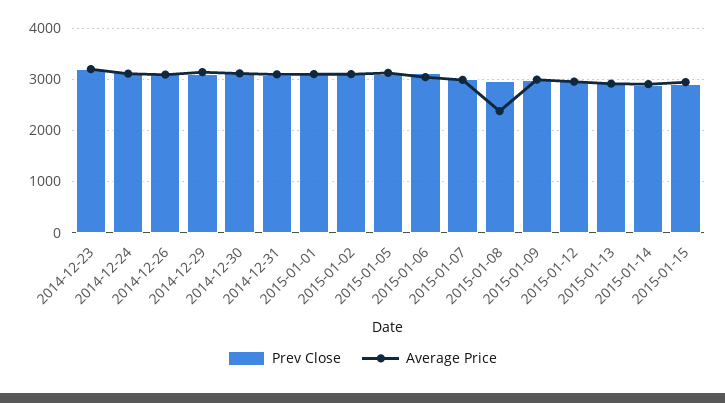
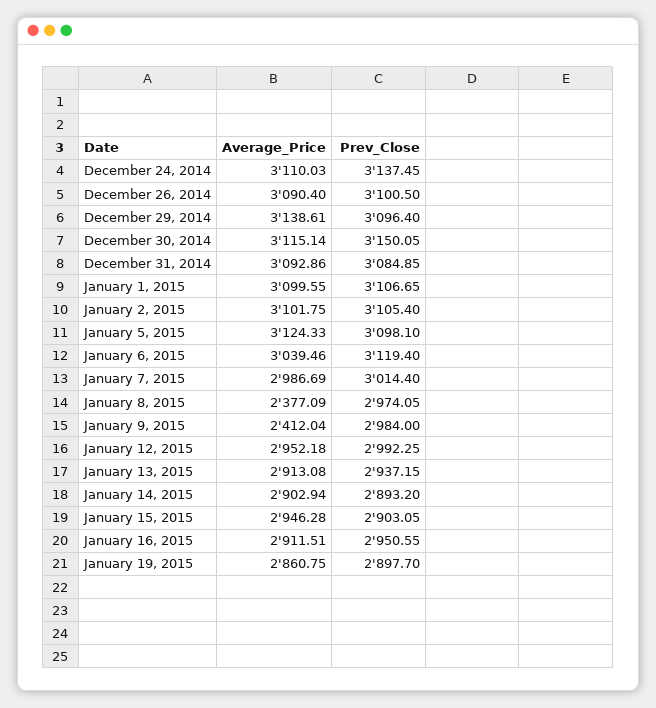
Prev Close, 2014-12-23: 3200 -> none
Average Price, 2014-12-23: 3200 -> none
Average Price, 2015-01-09: 3000 -> 2412.04
Average Price, January 16, 2015: none -> 2911.51
Prev Close, January 16, 2015: none -> 2950.55
Average Price, January 19, 2015: none -> 2860.75
Prev Close, January 19, 2015: none -> 2897.7

